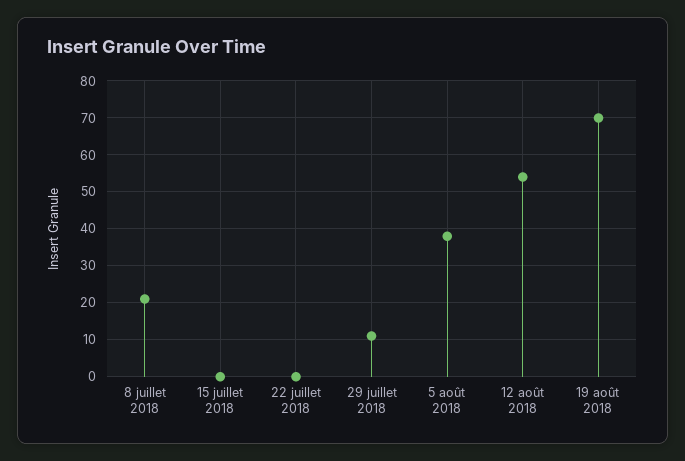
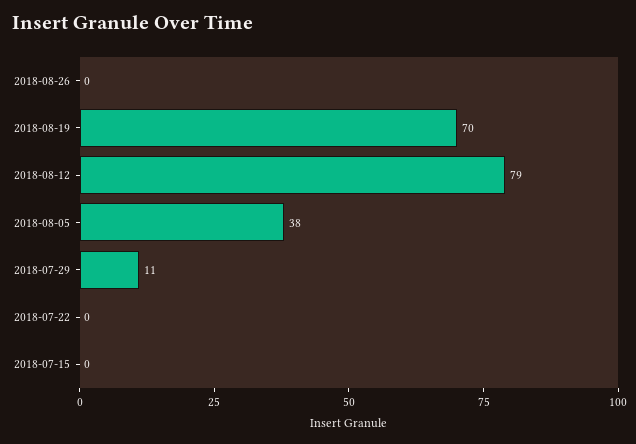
8 juillet 2018: 20 -> none
12 août 2018: 55 -> 79
2018-08-26: none -> 0

